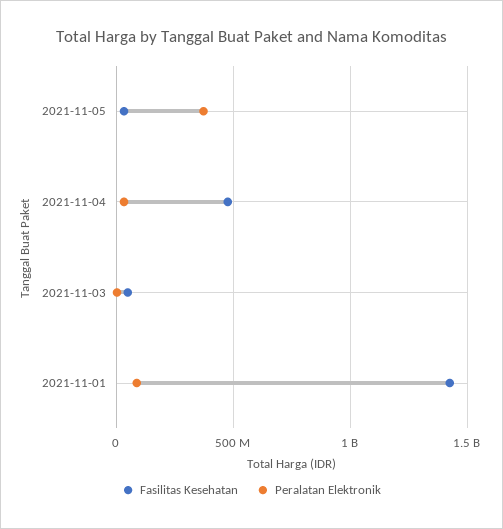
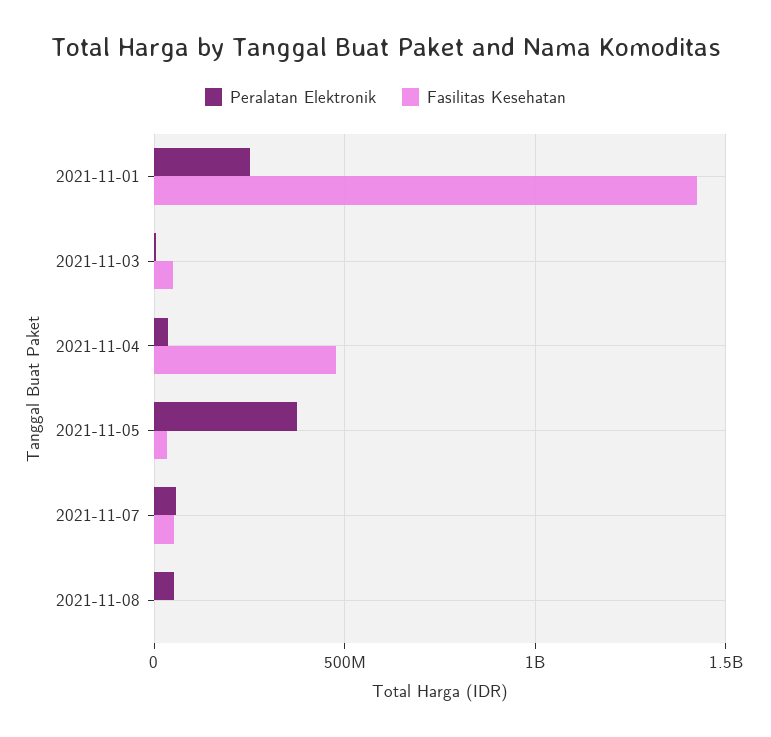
Peralatan Elektronik, 2021-11-01: 100000000 -> 250000000
Peralatan Elektronik, 2021-11-07: none -> 50000000
Fasilitas Kesehatan, 2021-11-07: none -> 50000000
Peralatan Elektronik, 2021-11-08: none -> 50000000
Fasilitas Kesehatan, 2021-11-08: none -> 0

